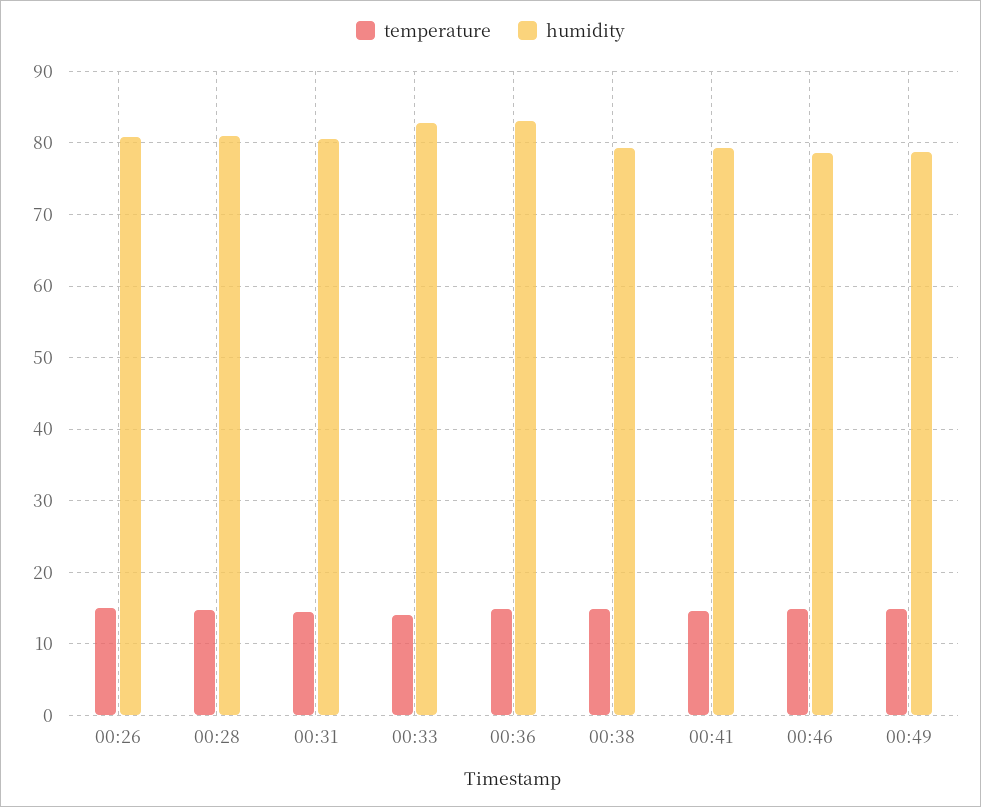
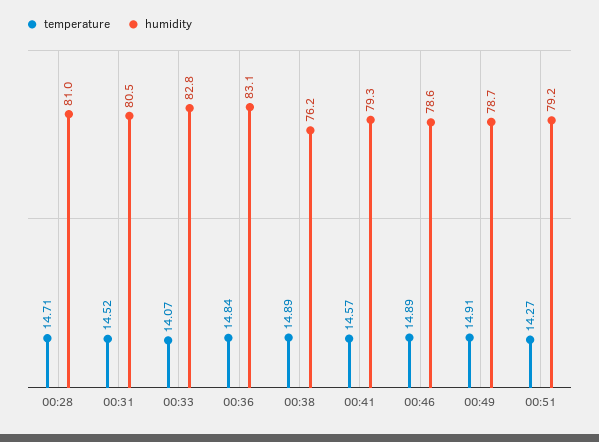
temperature, 00:26: 15 -> none
humidity, 00:26: 81 -> none
humidity, 00:38: 79 -> 76.2
temperature, 00:51: none -> 14.27
humidity, 00:51: none -> 79.2

